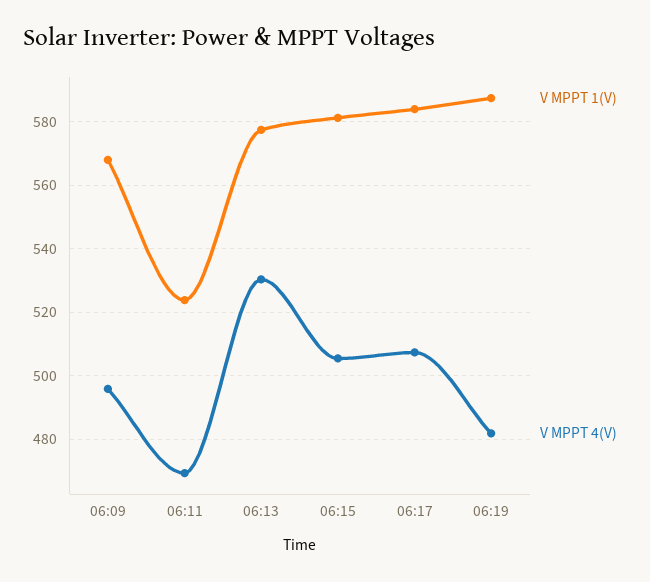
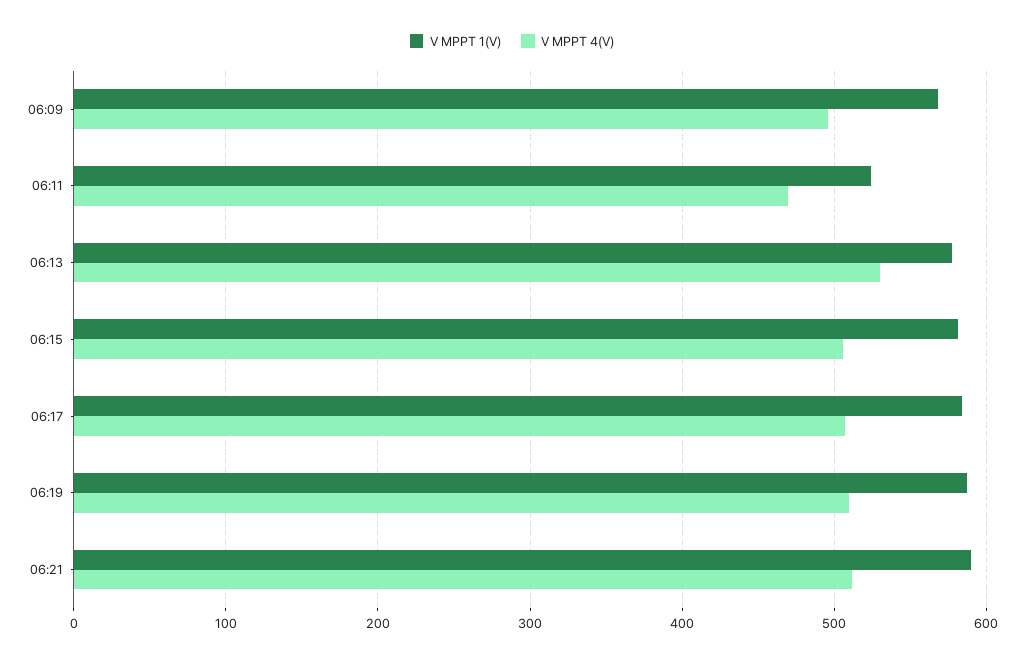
V MPPT 4(V), 06:19: 482 -> 510
V MPPT 1(V), 06:21: none -> 590
V MPPT 4(V), 06:21: none -> 510

